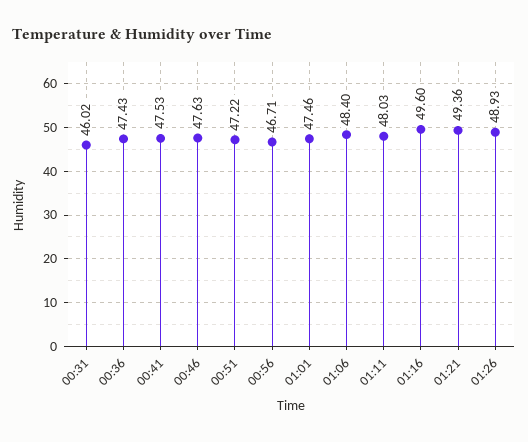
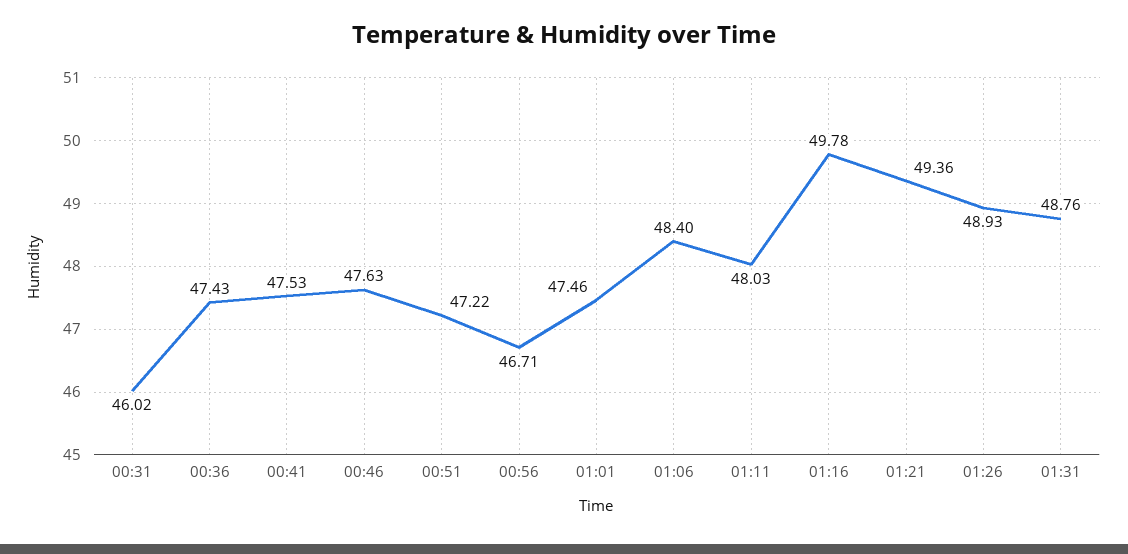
01:16: 49.6 -> 49.78
01:31: none -> 48.76

